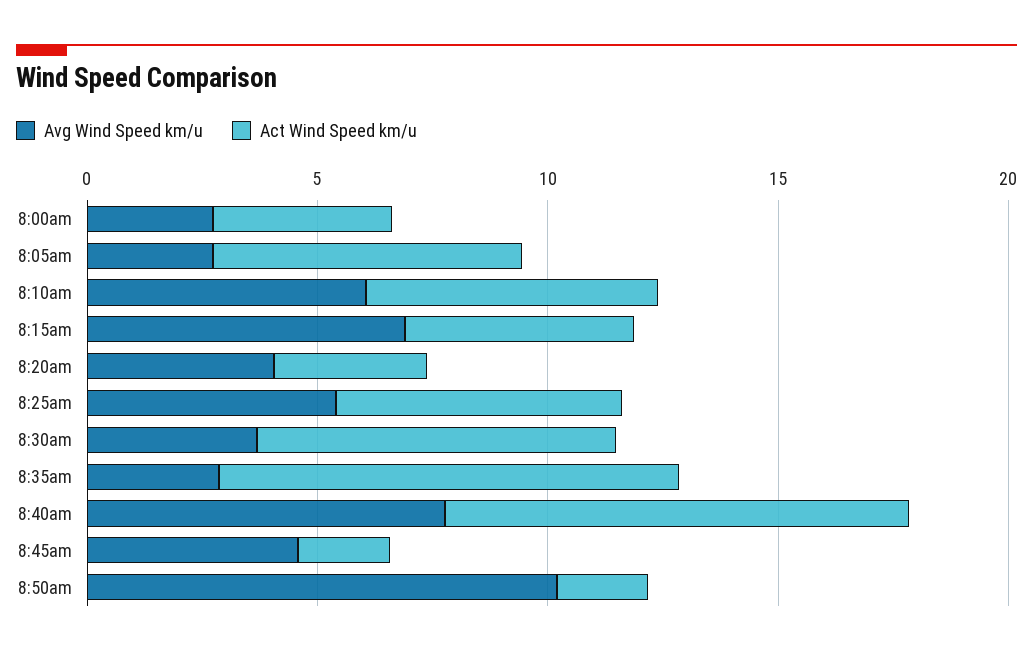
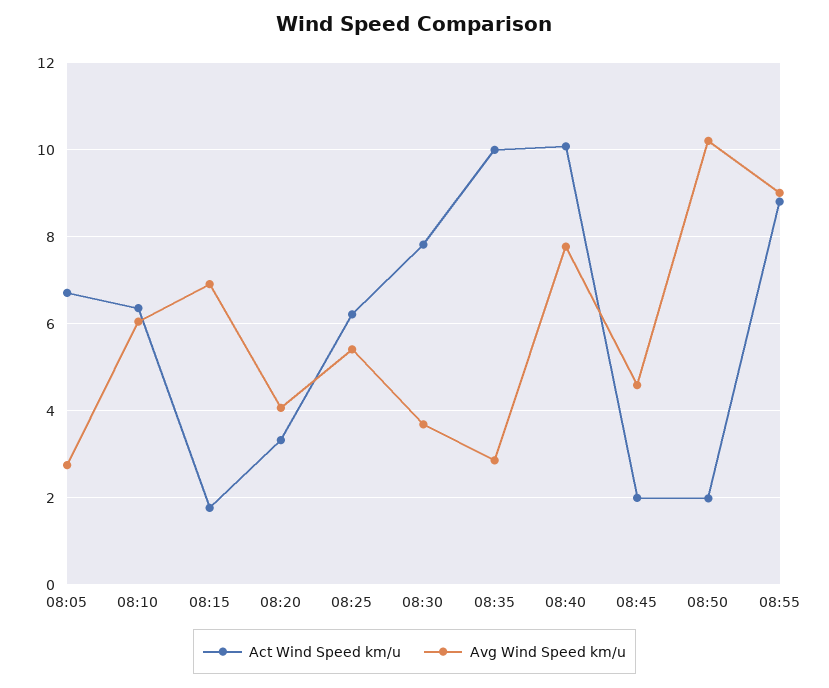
Avg Wind Speed km/u, 8:00am: 3 -> none
Act Wind Speed km/u, 8:00am: 4 -> none
Act Wind Speed km/u, 8:15am: 5 -> 1.8
Act Wind Speed km/u, 08:55: none -> 8.8
Avg Wind Speed km/u, 08:55: none -> 9

